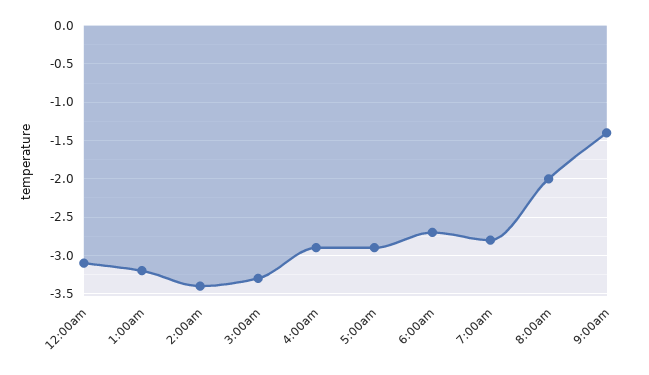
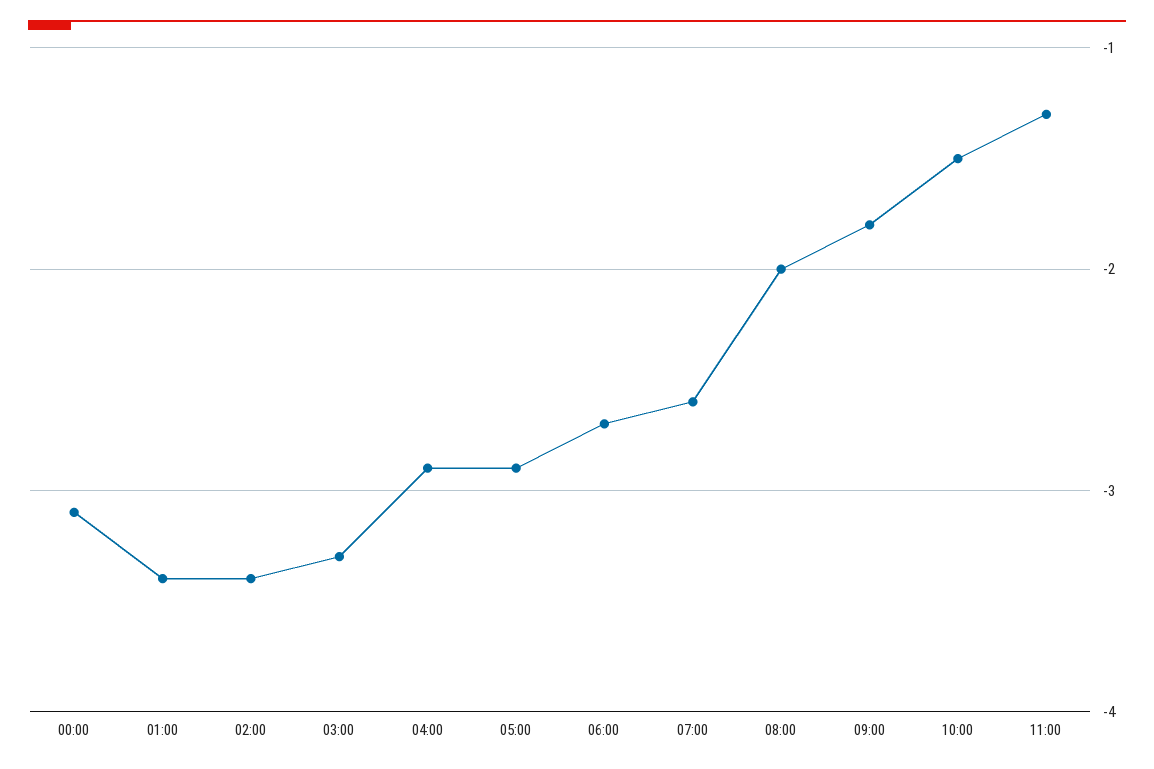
1:00am: -3.2 -> -3.4
7:00am: -2.8 -> -2.6
9:00am: -1.4 -> -1.8
10:00: none -> -1.5
11:00: none -> -1.3

